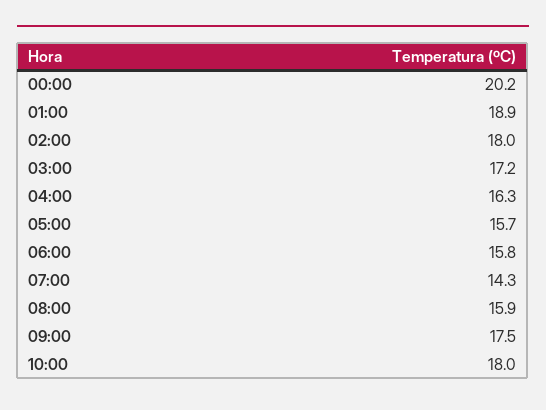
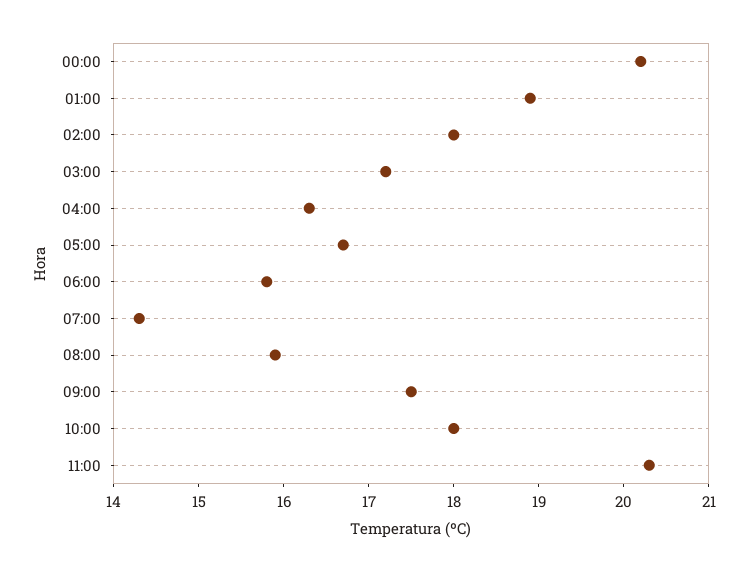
05:00: 15.7 -> 16.7
11:00: none -> 20.3

